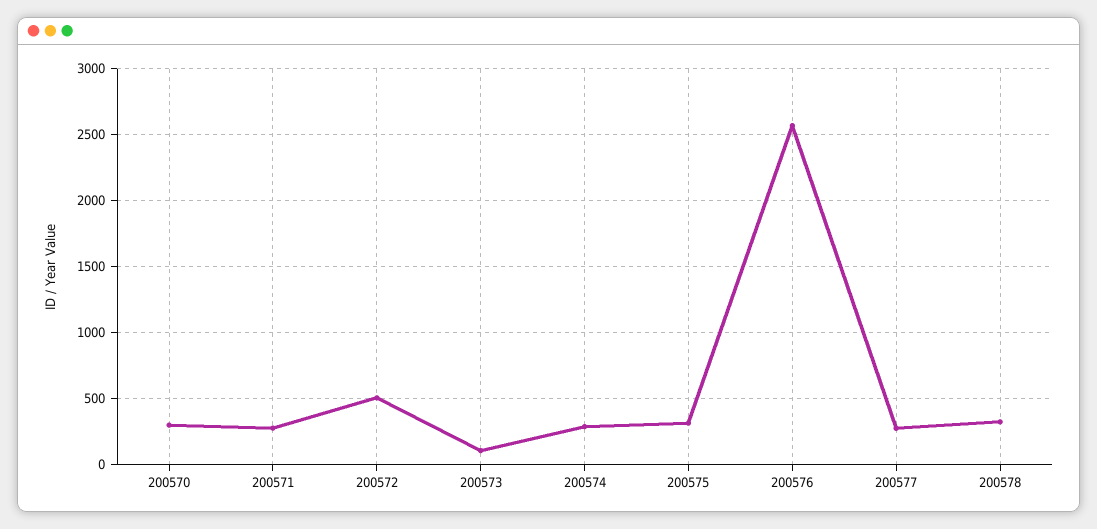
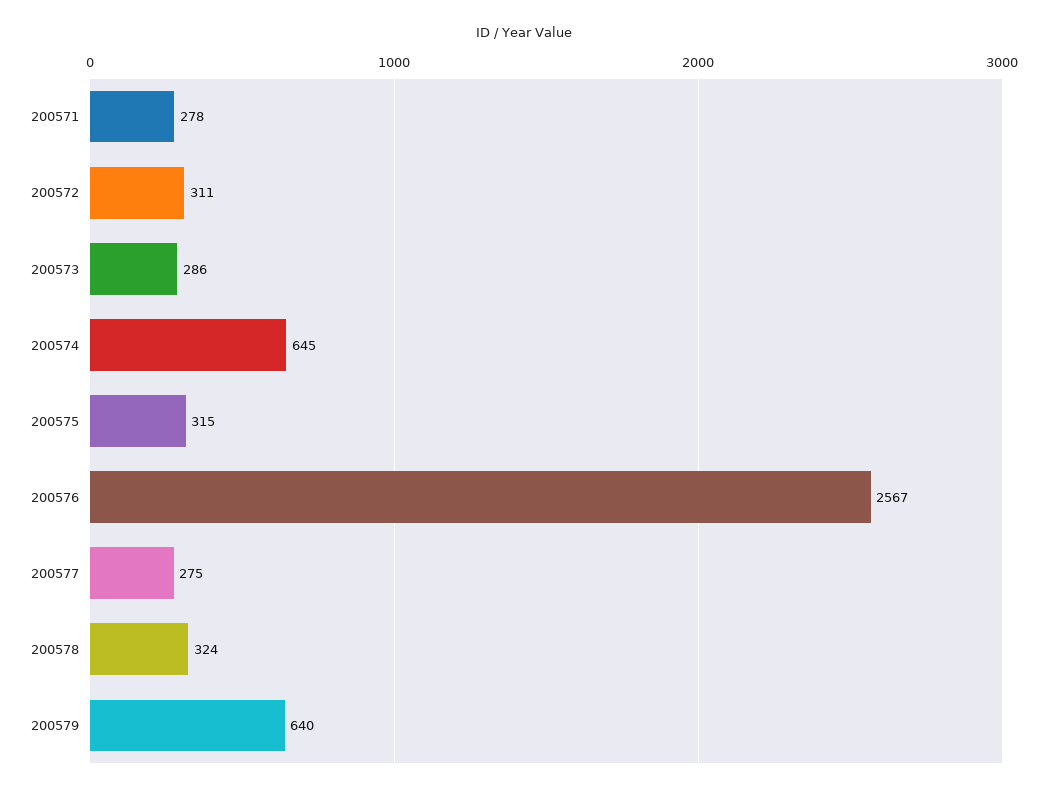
200570: 300 -> none
200572: 500 -> 311
200573: 100 -> 286
200574: 300 -> 645
200579: none -> 640

